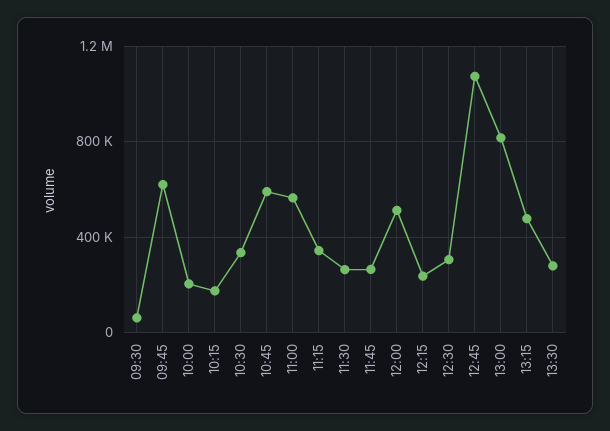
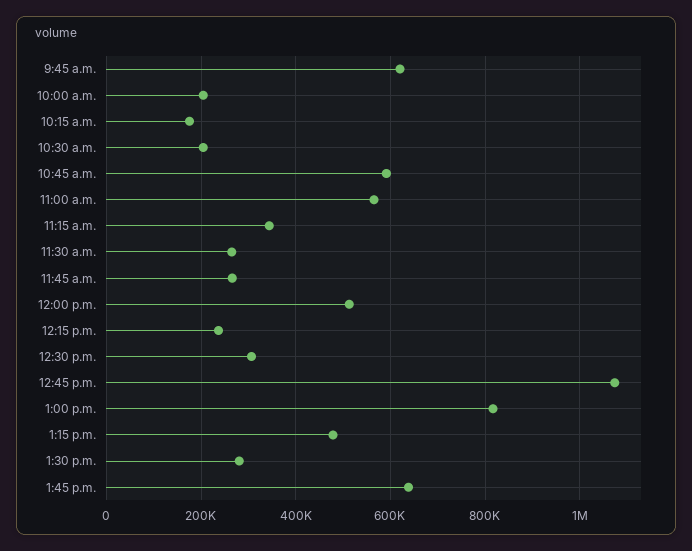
09:30: 50000 -> none
10:30: 350000 -> 200000
1:45 p.m.: none -> 640000

